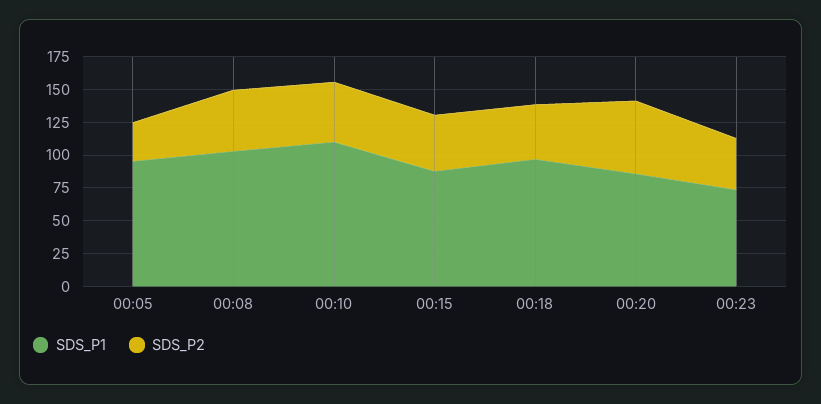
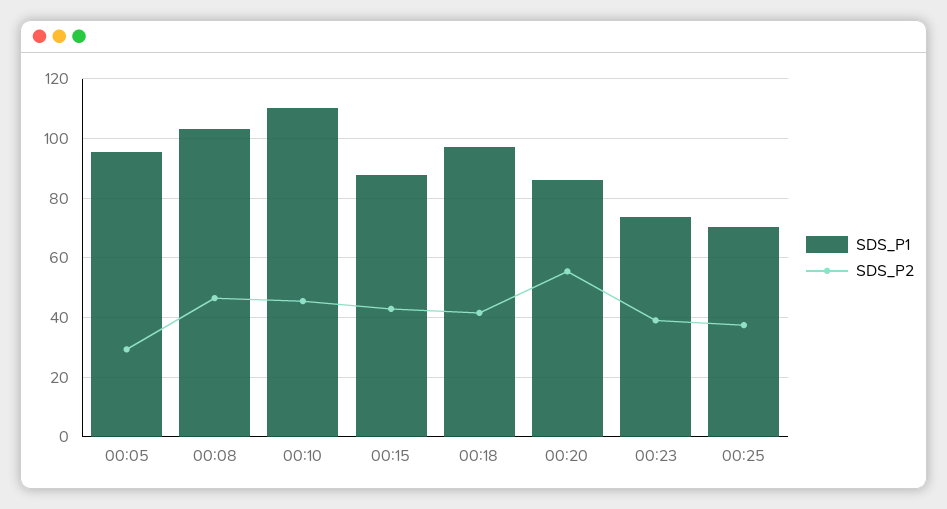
SDS_P1, 00:25: none -> 70
SDS_P2, 00:25: none -> 37.5

